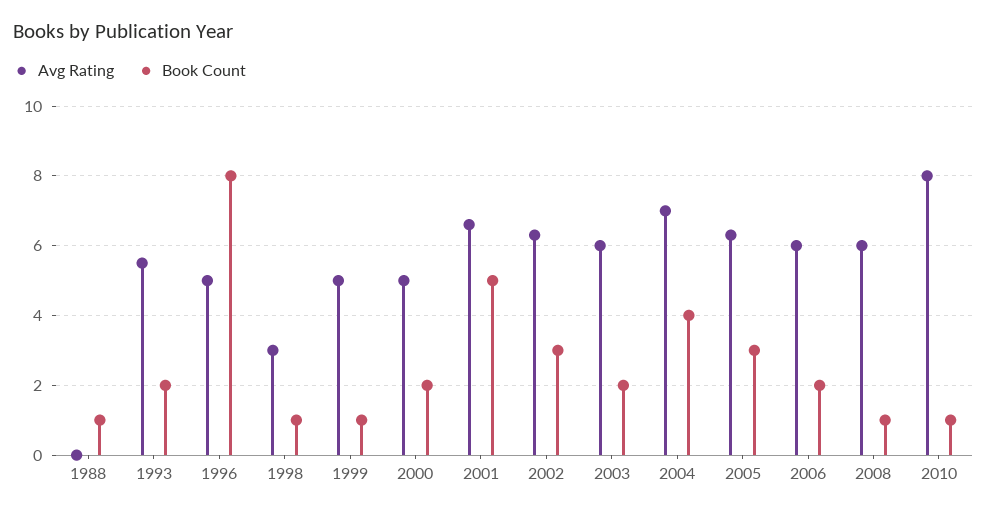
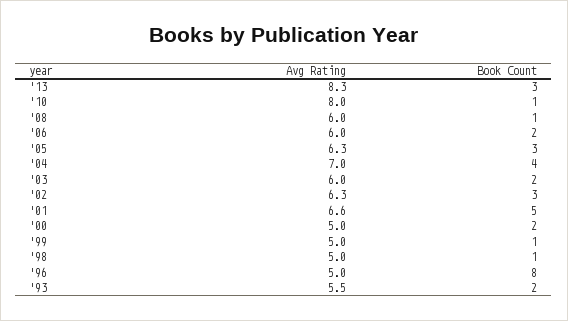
Avg Rating, 1988: 0 -> none
Book Count, 1988: 1 -> none
Avg Rating, 1998: 3 -> 5
Avg Rating, '13: none -> 8.3
Book Count, '13: none -> 3

